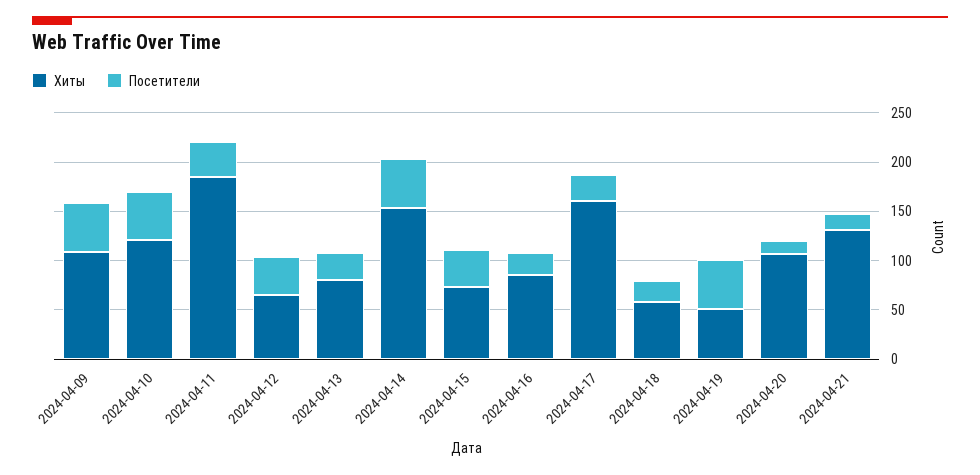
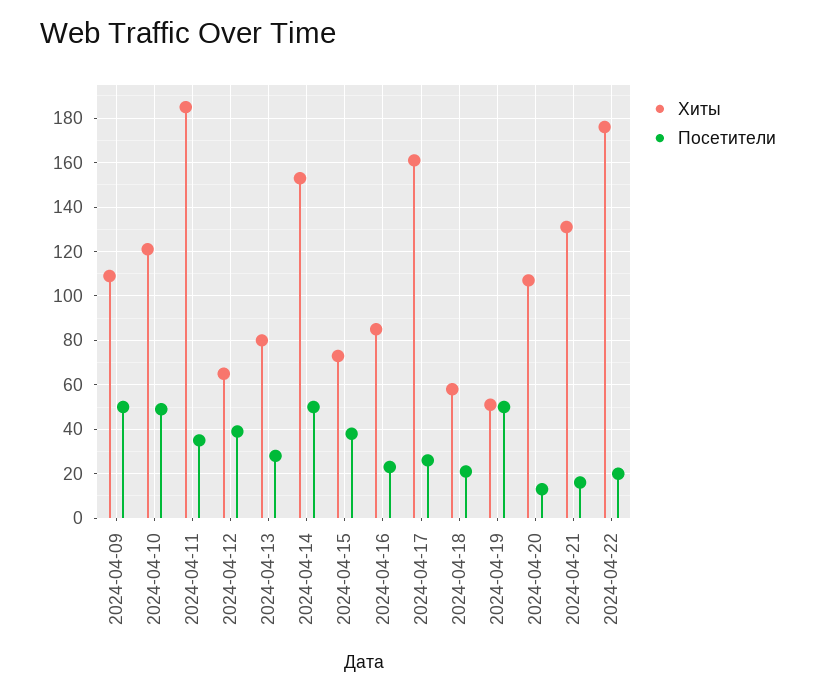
Хиты, 2024-04-22: none -> 175
Посетители, 2024-04-22: none -> 20

